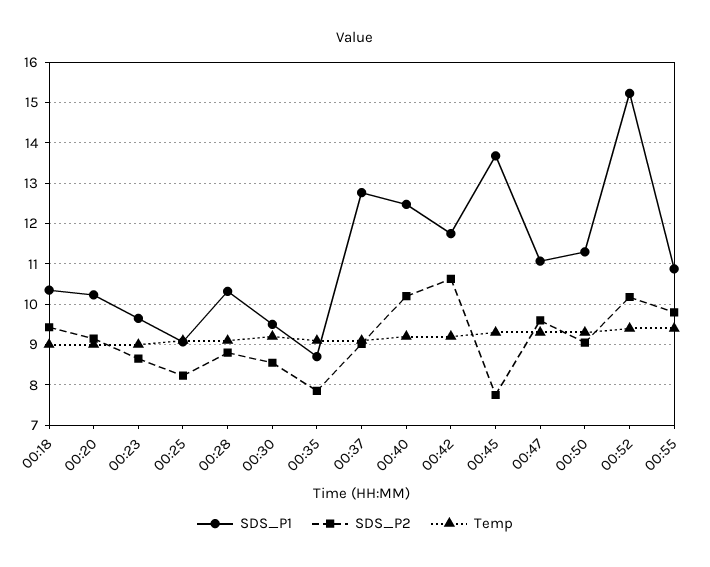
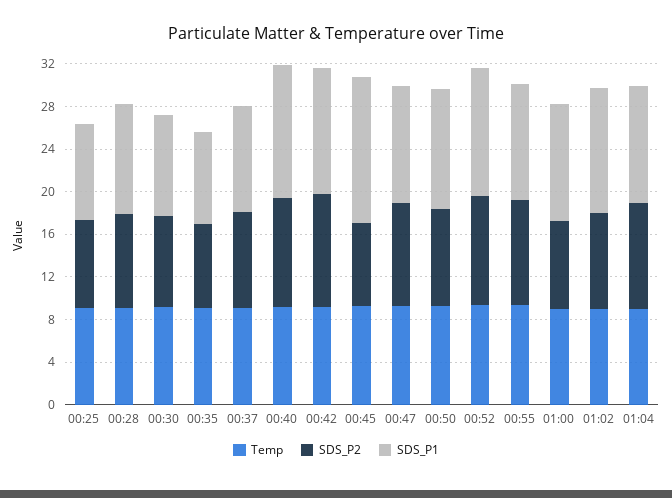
SDS_P1, 00:18: 10.4 -> none
SDS_P2, 00:18: 9.4 -> none
Temp, 00:18: 9 -> none
SDS_P1, 00:20: 10.2 -> none
SDS_P2, 00:20: 9.2 -> none
Temp, 00:20: 9 -> none
SDS_P1, 00:23: 9.6 -> none
SDS_P2, 00:23: 8.6 -> none
Temp, 00:23: 9 -> none
SDS_P1, 00:37: 12.8 -> 10
SDS_P1, 00:52: 15.2 -> 12
Temp, 01:00: none -> 9
SDS_P2, 01:00: none -> 8
SDS_P1, 01:00: none -> 11
Temp, 01:02: none -> 9
SDS_P2, 01:02: none -> 9
SDS_P1, 01:02: none -> 12
Temp, 01:04: none -> 9
SDS_P2, 01:04: none -> 10
SDS_P1, 01:04: none -> 11

